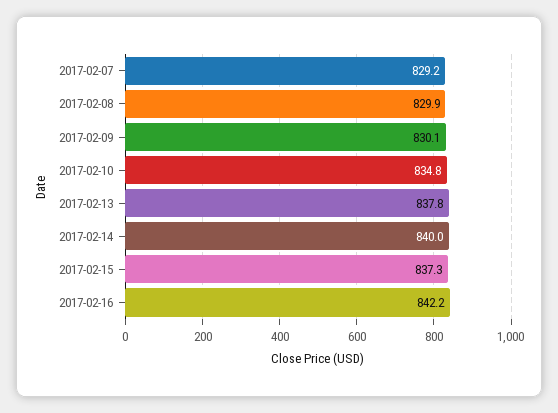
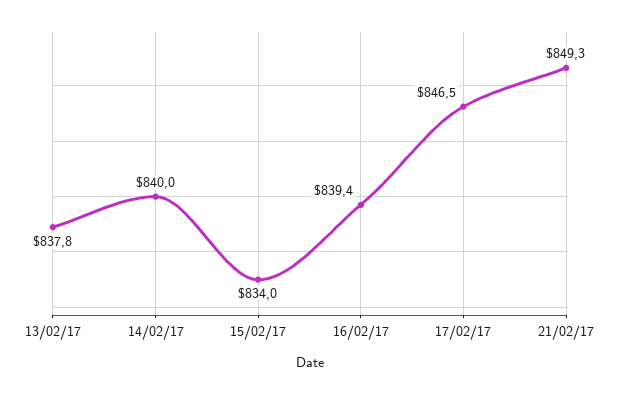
2017-02-07: 829.2 -> none
2017-02-08: 829.9 -> none
2017-02-09: 830.1 -> none
2017-02-10: 834.8 -> none
2017-02-15: 837.3 -> 834
2017-02-16: 842.2 -> 839.4
17/02/17: none -> 846.5
21/02/17: none -> 849.3

